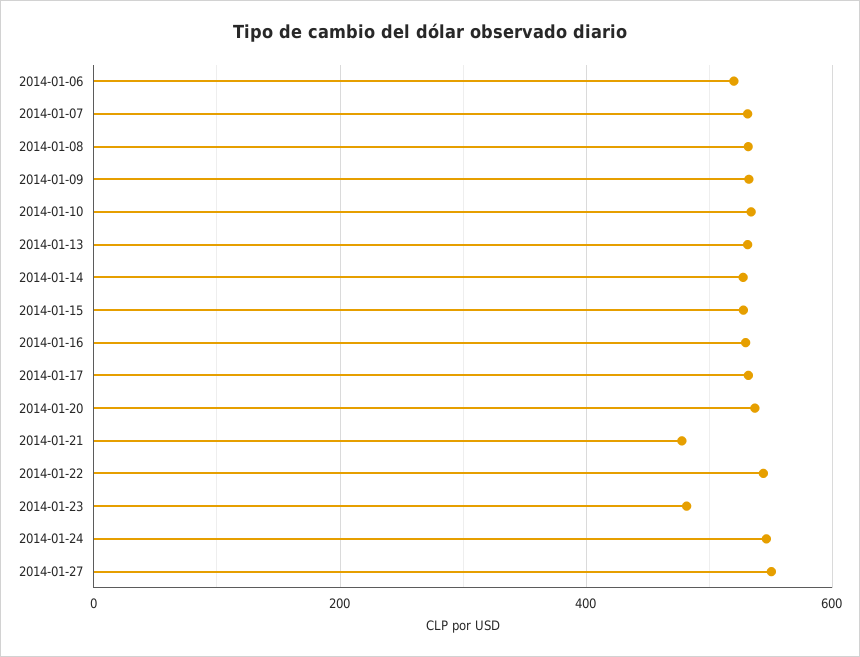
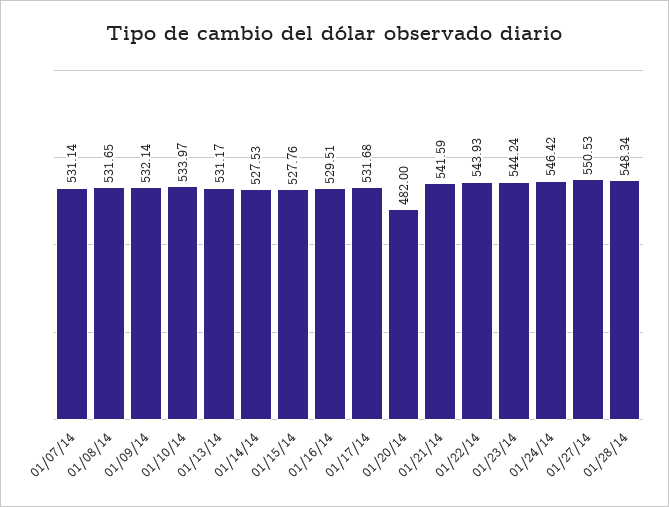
2014-01-06: 520 -> none
2014-01-20: 540 -> 482
2014-01-21: 480 -> 541.59
2014-01-23: 480 -> 544.24
01/28/14: none -> 548.34

